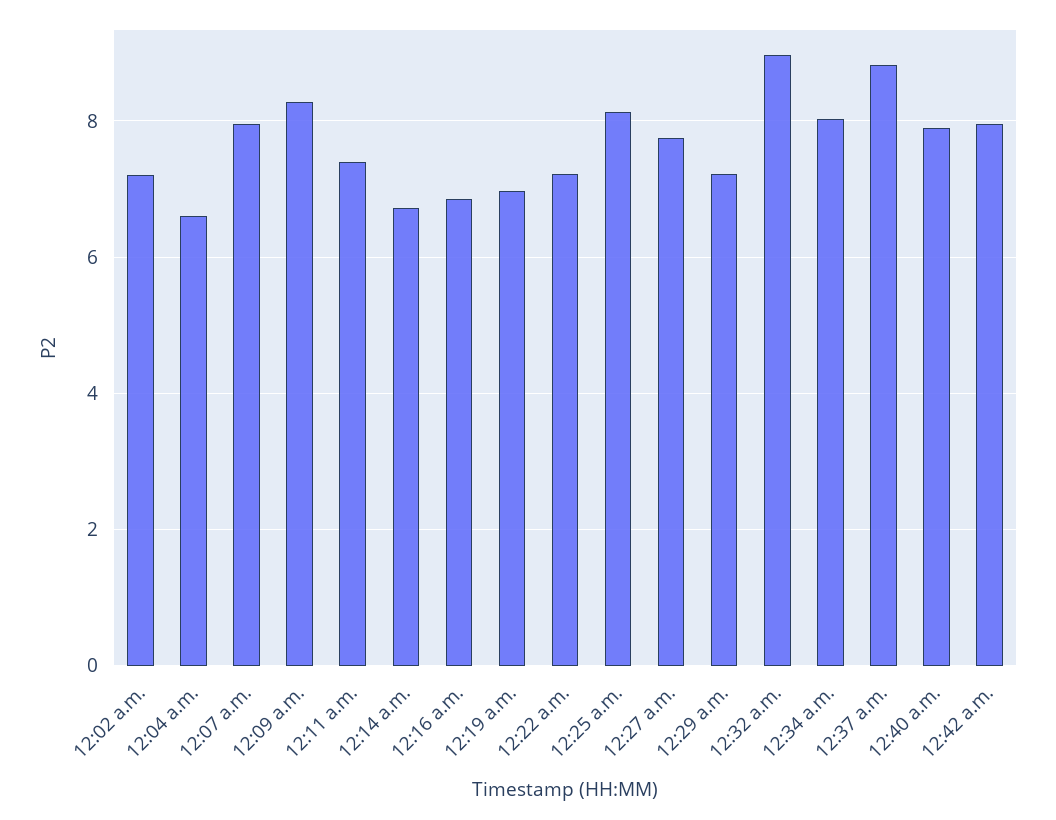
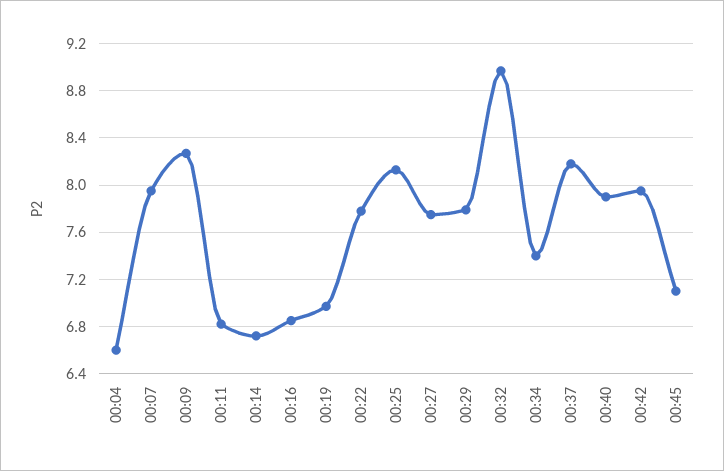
12:02 a.m.: 7.2 -> none
12:11 a.m.: 7.4 -> 6.8
12:22 a.m.: 7.2 -> 7.8
12:29 a.m.: 7.2 -> 7.8
12:34 a.m.: 8 -> 7.4
12:37 a.m.: 8.8 -> 8.2
00:45: none -> 7.1

